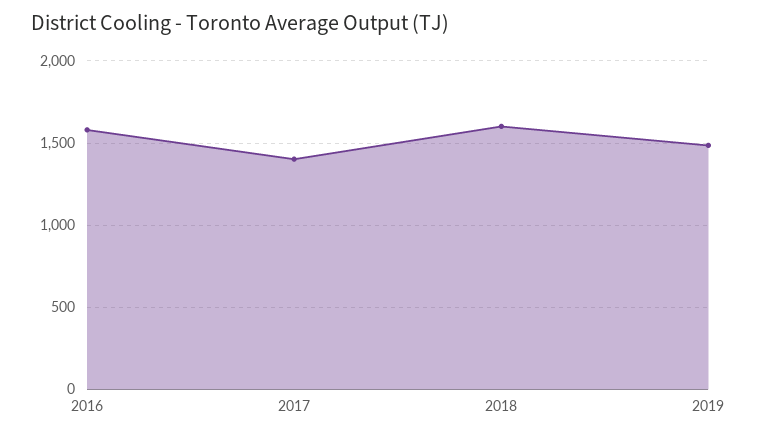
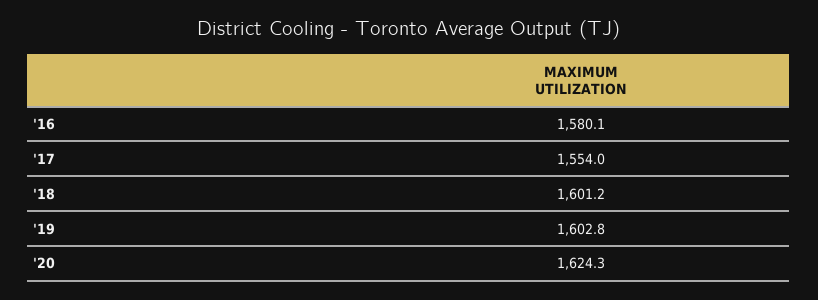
2017: 1400 -> 1554
2019: 1500 -> 1602.8
'20: none -> 1624.3

